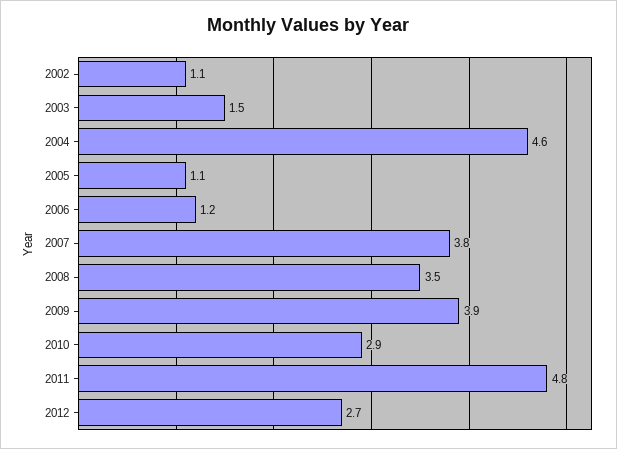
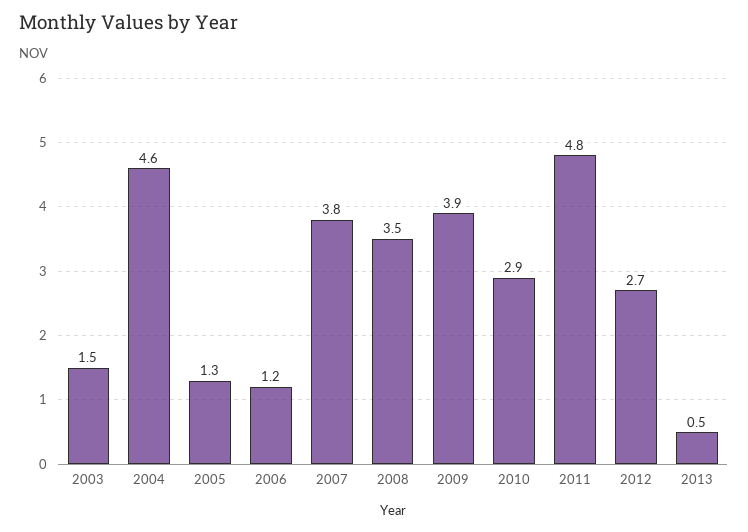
2002: 1.1 -> none
2005: 1.1 -> 1.3
2013: none -> 0.5

